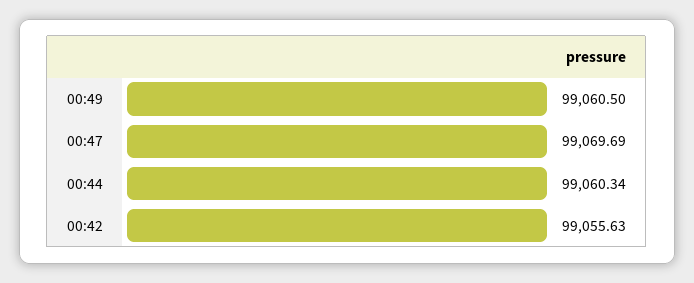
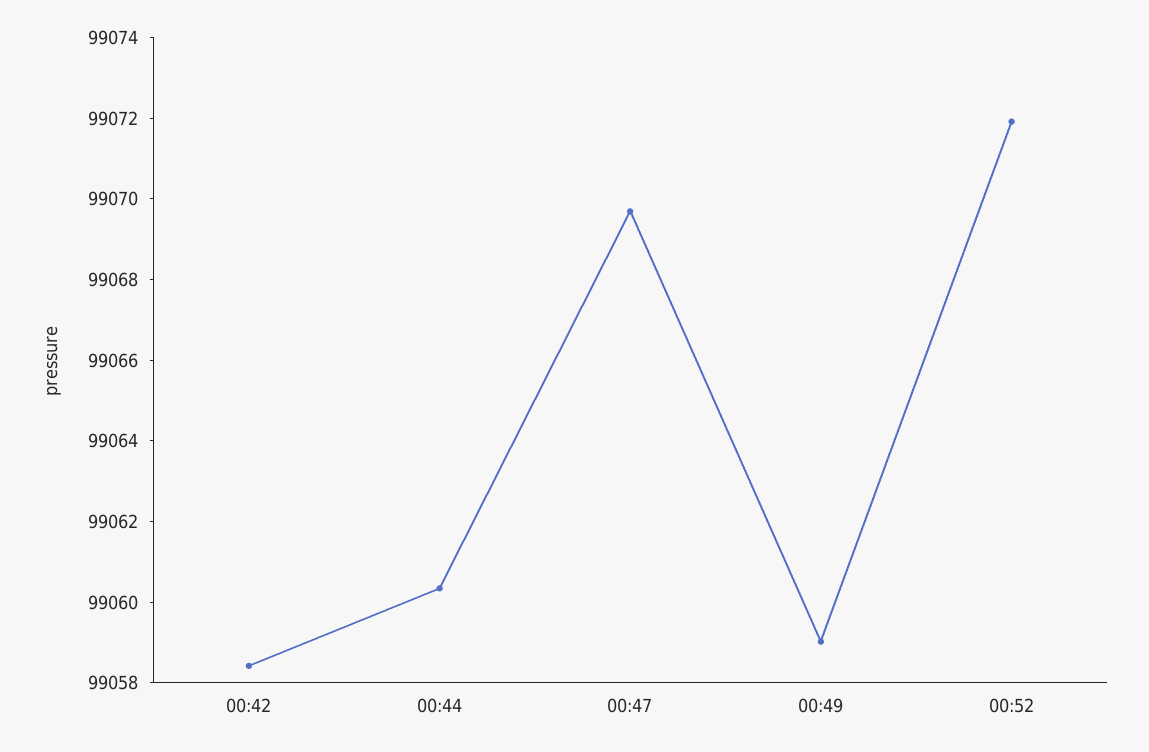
00:49: 99060.5 -> 99059
00:42: 99055.63 -> 99058.5
00:52: none -> 99072

